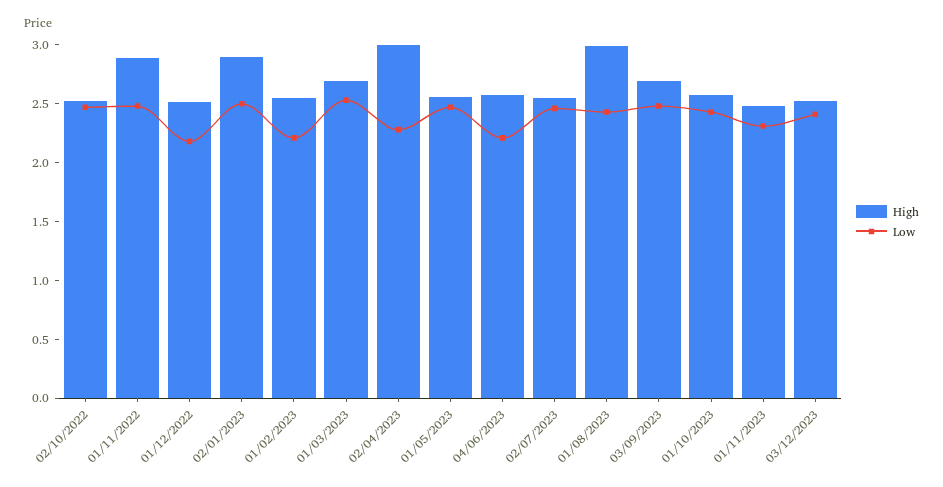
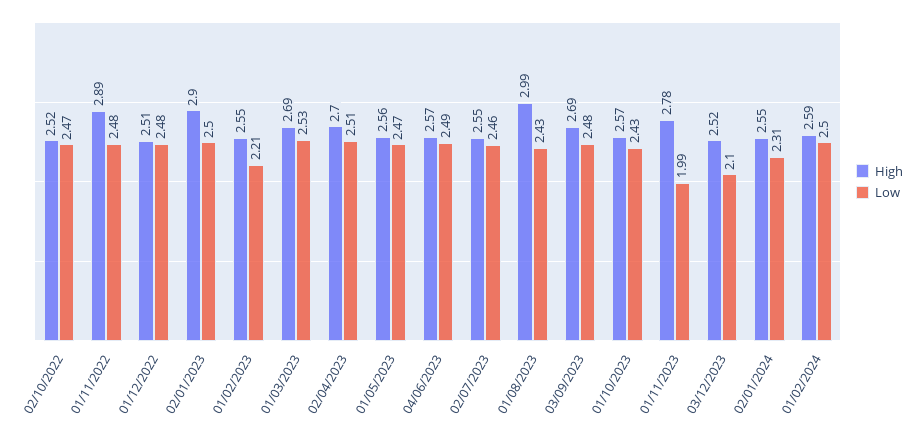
Low, 01/12/2022: 2.2 -> 2.48
High, 02/04/2023: 3 -> 2.7
Low, 02/04/2023: 2.3 -> 2.51
Low, 04/06/2023: 2.2 -> 2.49
High, 01/11/2023: 2.5 -> 2.78
Low, 01/11/2023: 2.3 -> 1.99
Low, 03/12/2023: 2.4 -> 2.1
High, 02/01/2024: none -> 2.55
Low, 02/01/2024: none -> 2.31
High, 01/02/2024: none -> 2.59
Low, 01/02/2024: none -> 2.5

